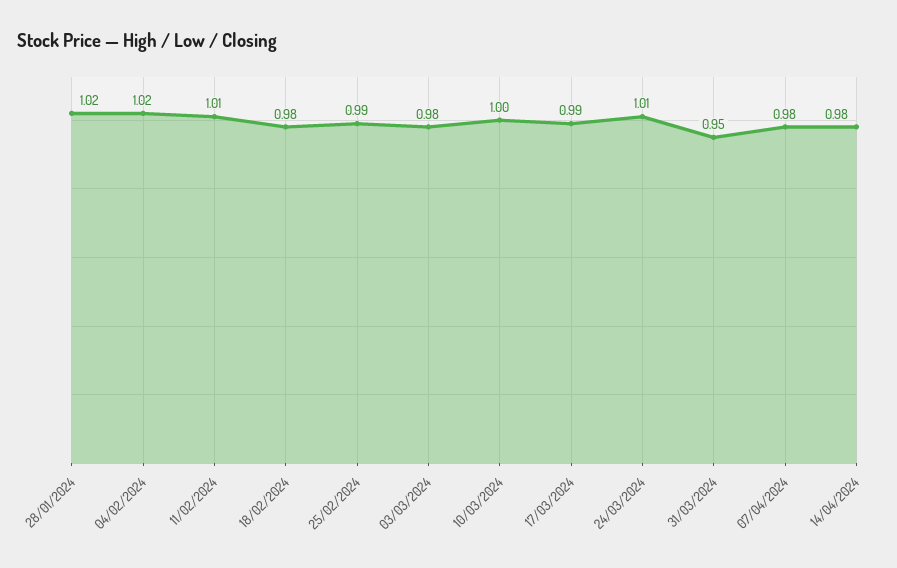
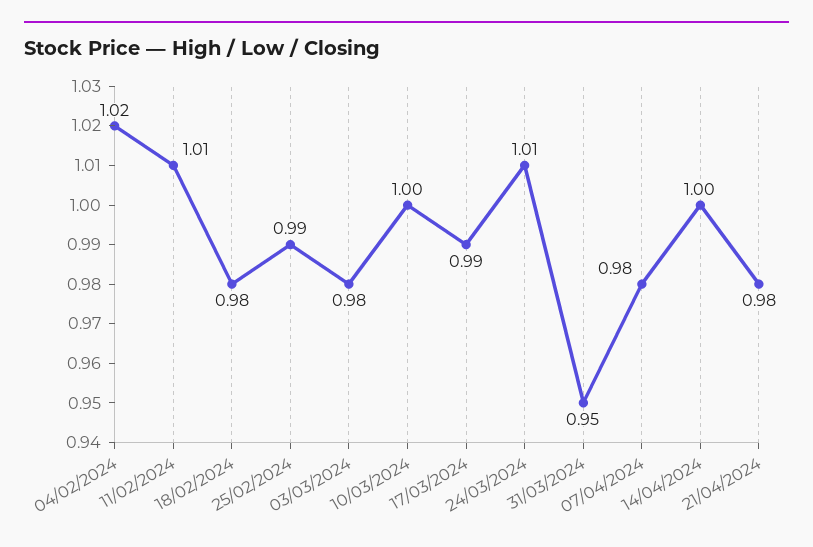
28/01/2024: 1.02 -> none
14/04/2024: 0.98 -> 1
21/04/2024: none -> 0.98

